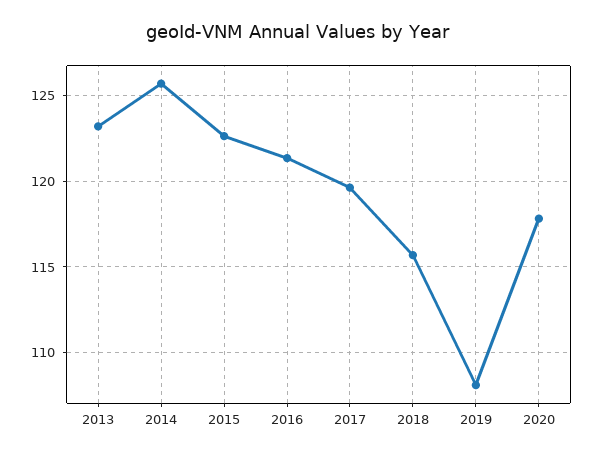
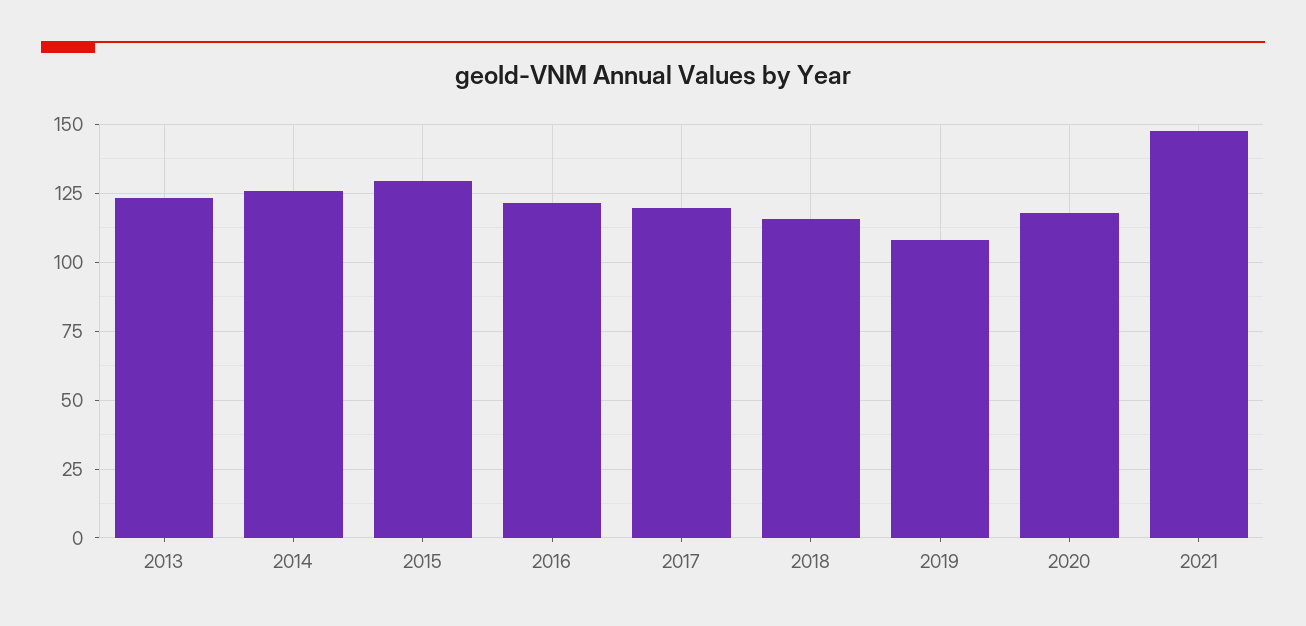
2015: 122.5 -> 130
2021: none -> 147.5

